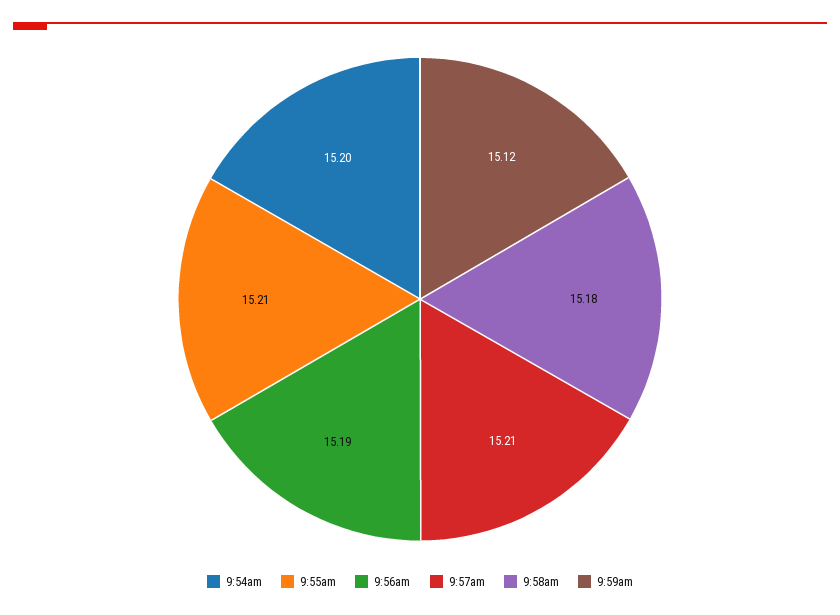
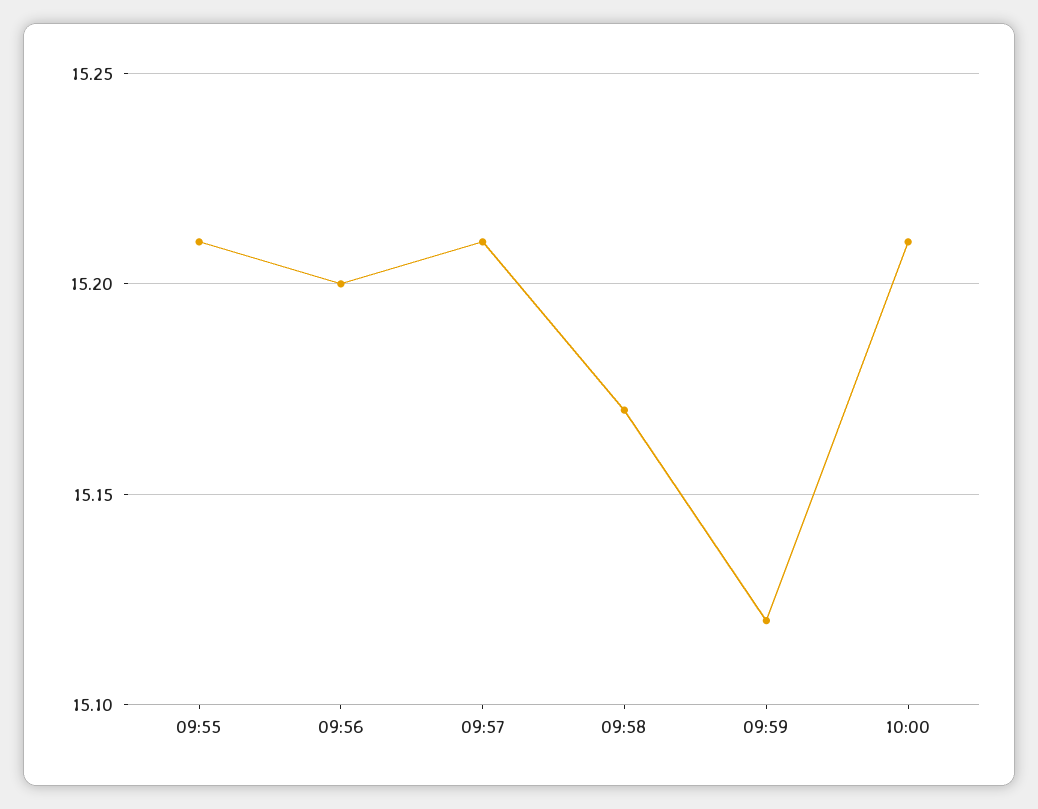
9:54am: 15.2 -> none
9:56am: 15.19 -> 15.2
9:58am: 15.18 -> 15.17
10:00: none -> 15.21

